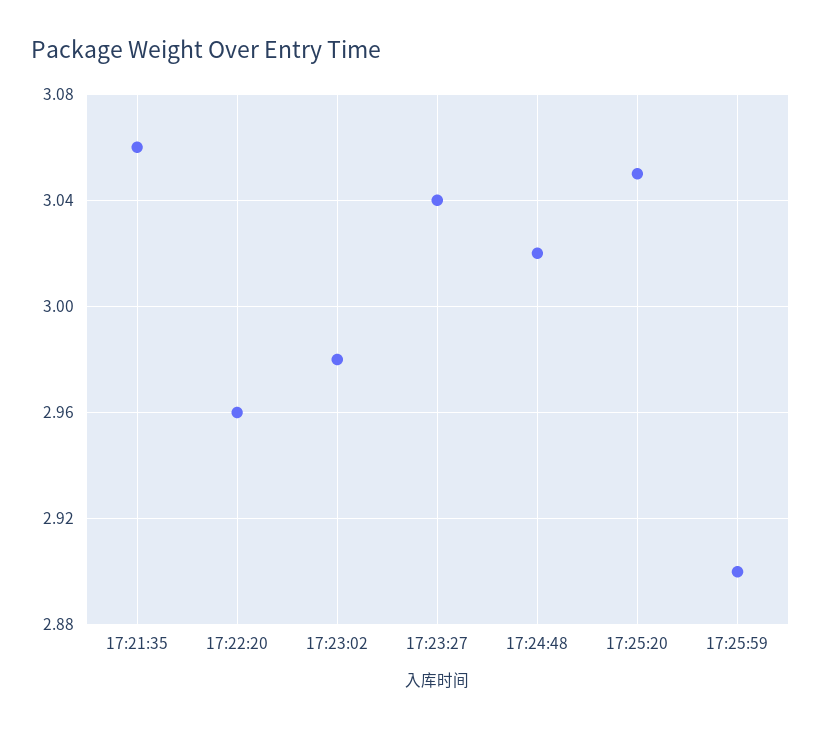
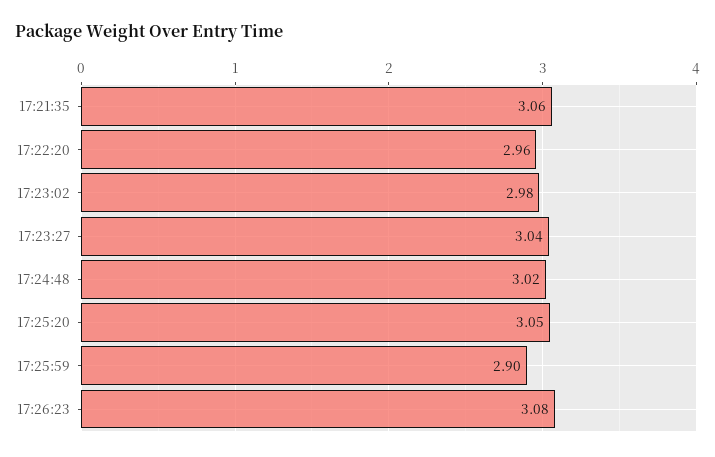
17:26:23: none -> 3.08

